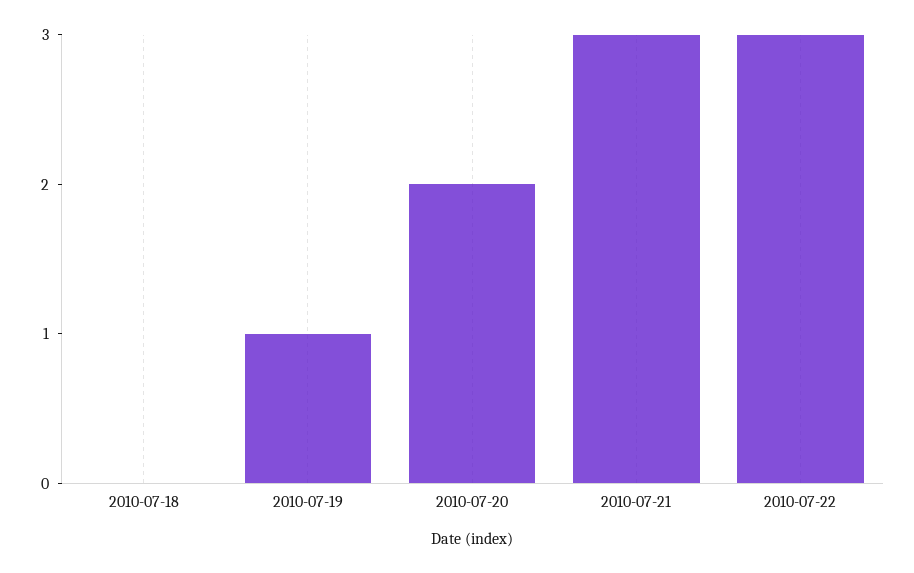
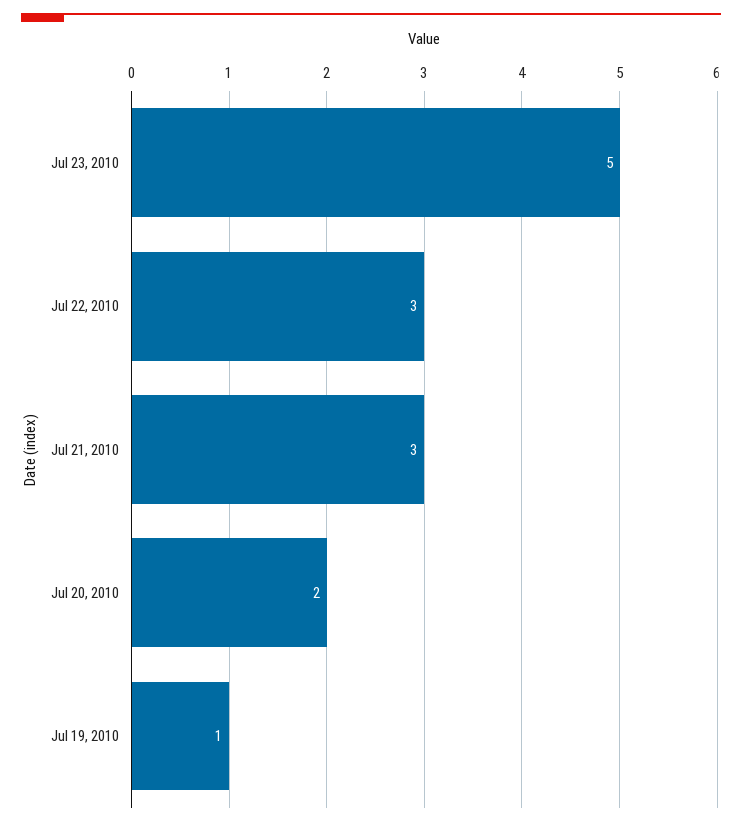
2010-07-18: 0 -> none
Jul 23, 2010: none -> 5

